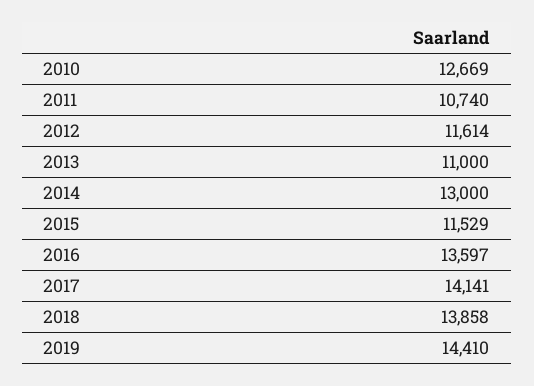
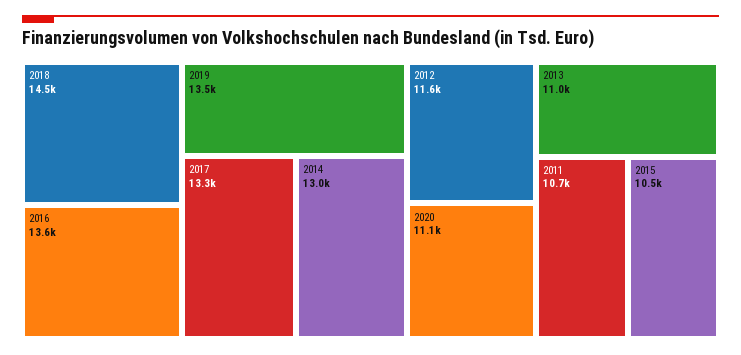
2010: 12669 -> none
2015: 11529 -> 10500
2017: 14141 -> 13300
2018: 13858 -> 14500
2019: 14410 -> 13500
2020: none -> 11100

